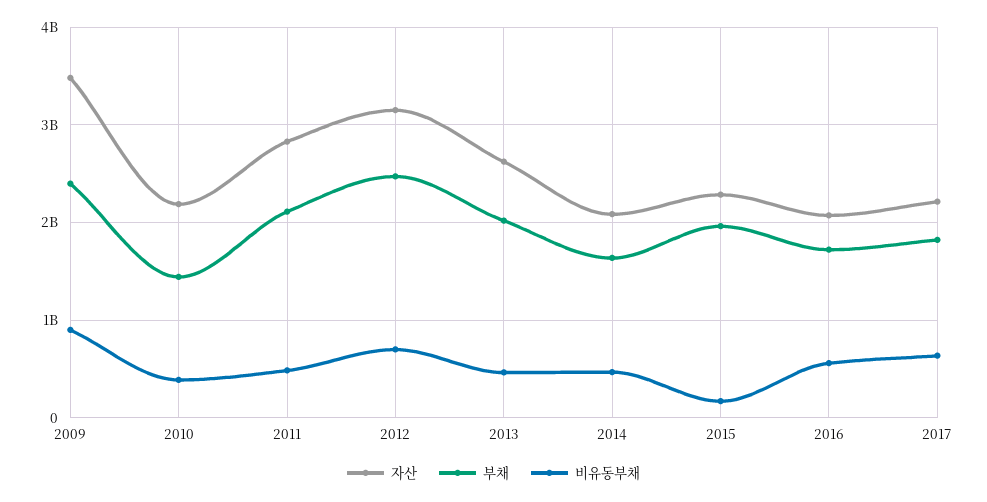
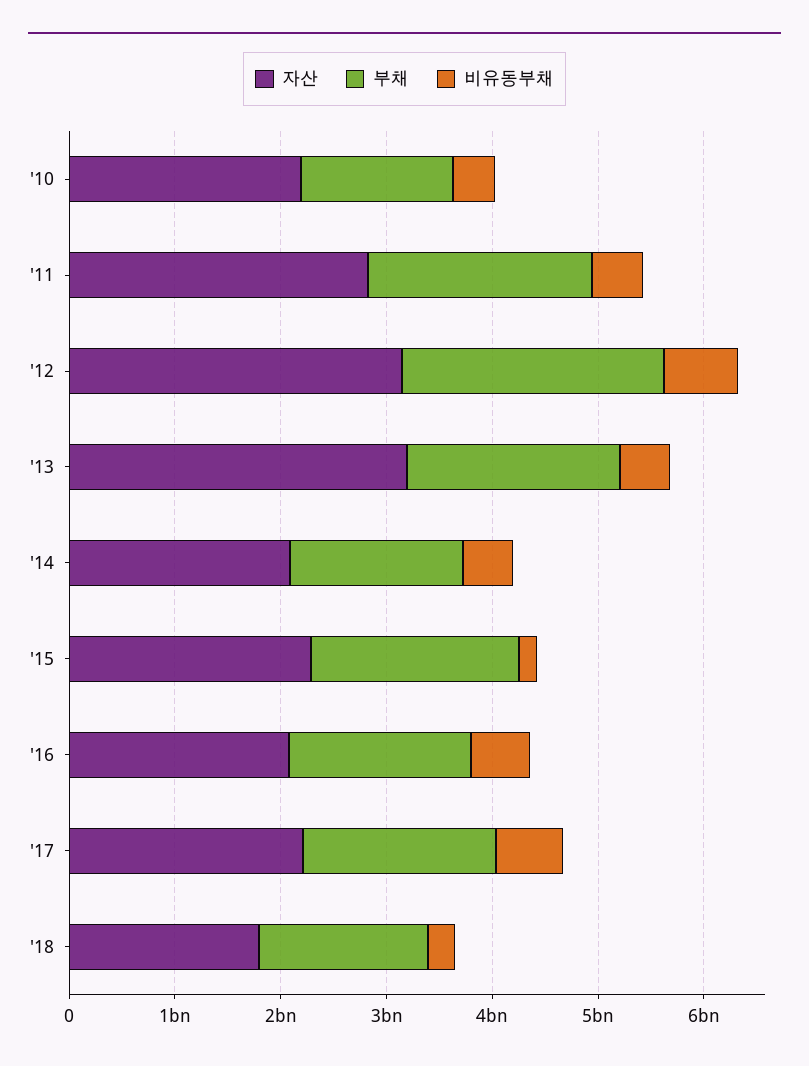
자산, 2009: 3500000000 -> none
부채, 2009: 2400000000 -> none
비유동부채, 2009: 900000000 -> none
자산, 2013: 2600000000 -> 3200000000
자산, '18: none -> 1800000000
부채, '18: none -> 1600000000
비유동부채, '18: none -> 200000000

